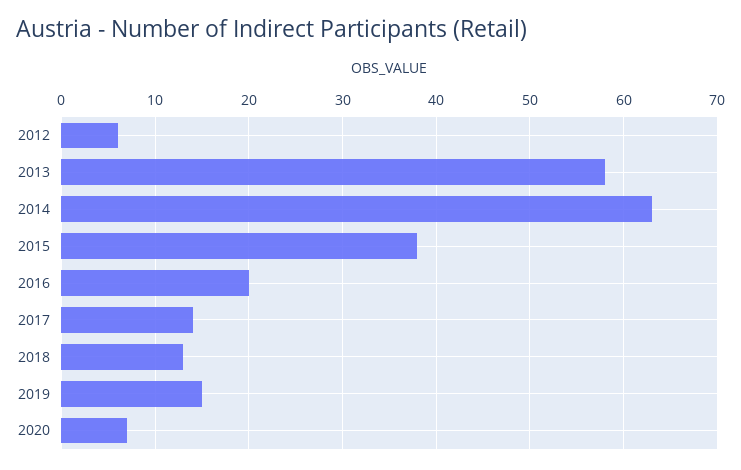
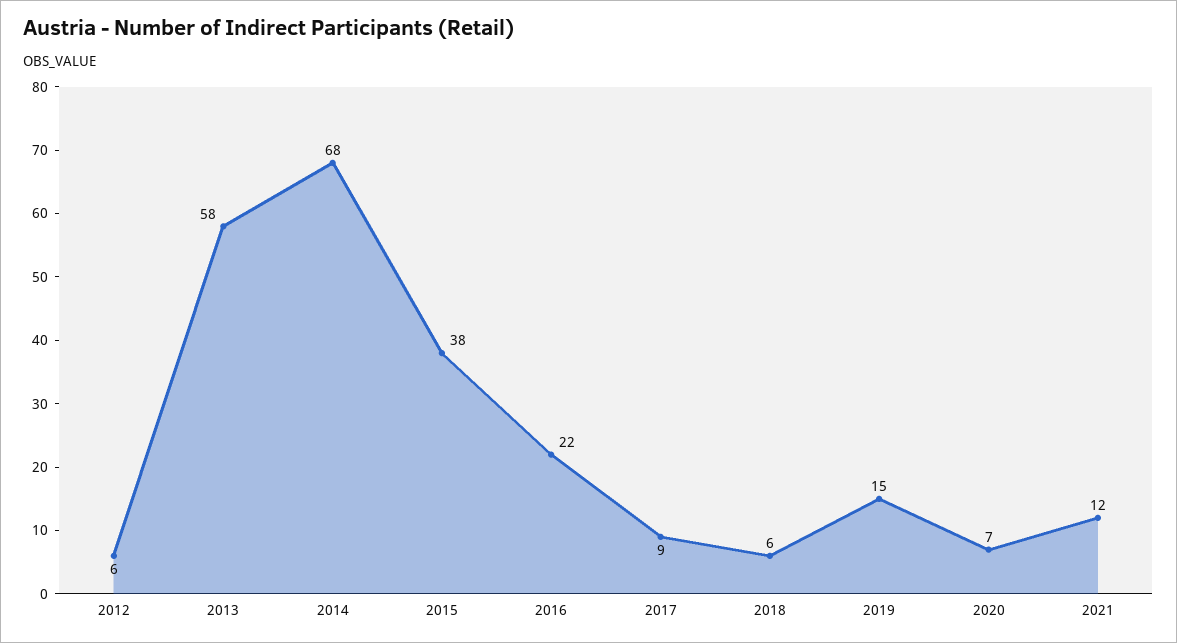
2014: 63 -> 68
2016: 20 -> 22
2017: 14 -> 9
2018: 13 -> 6
2021: none -> 12

